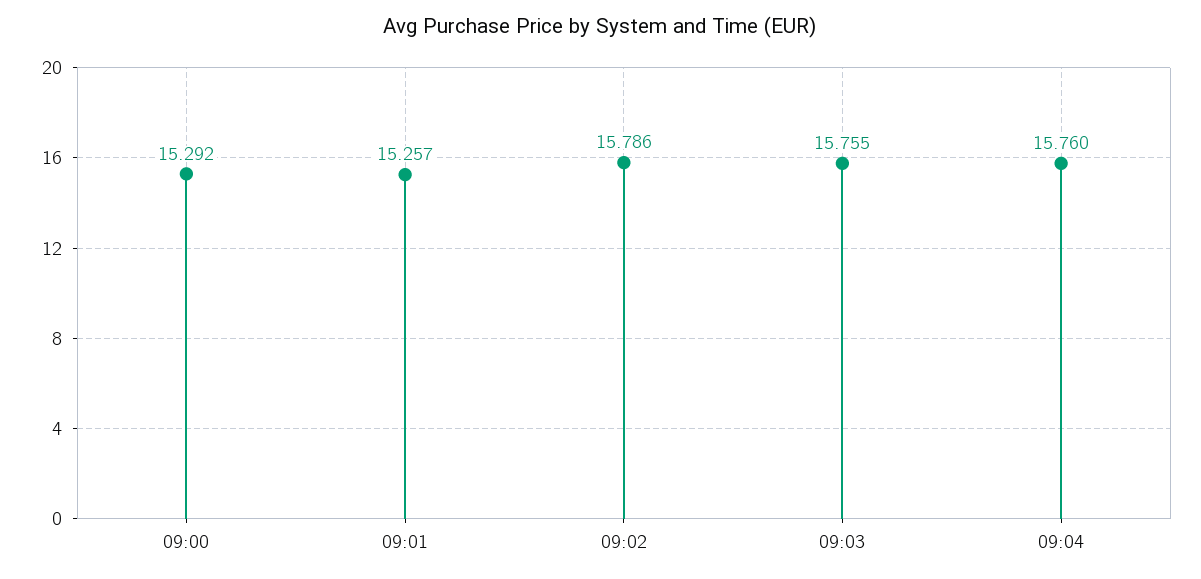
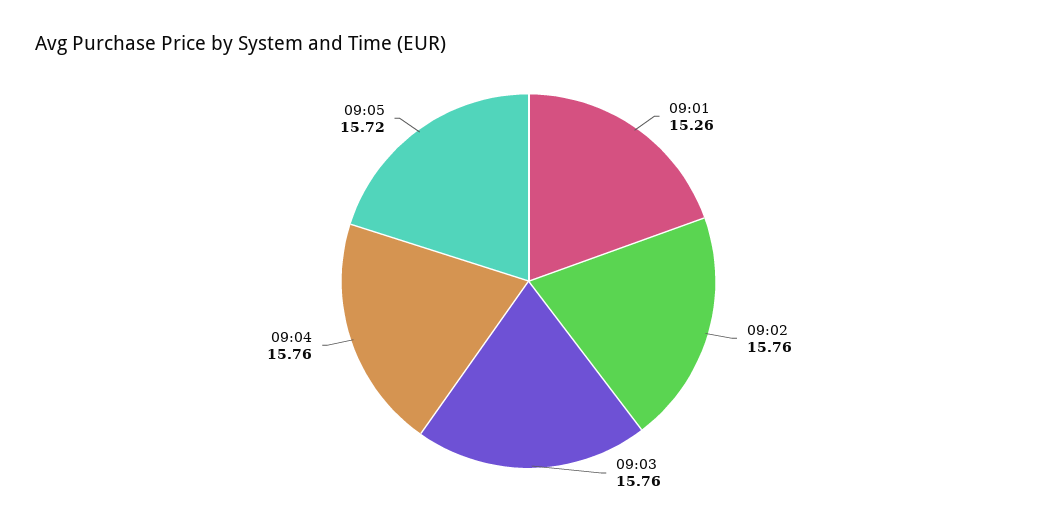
09:00: 15.292 -> none
09:02: 15.786 -> 15.76
09:05: none -> 15.72

